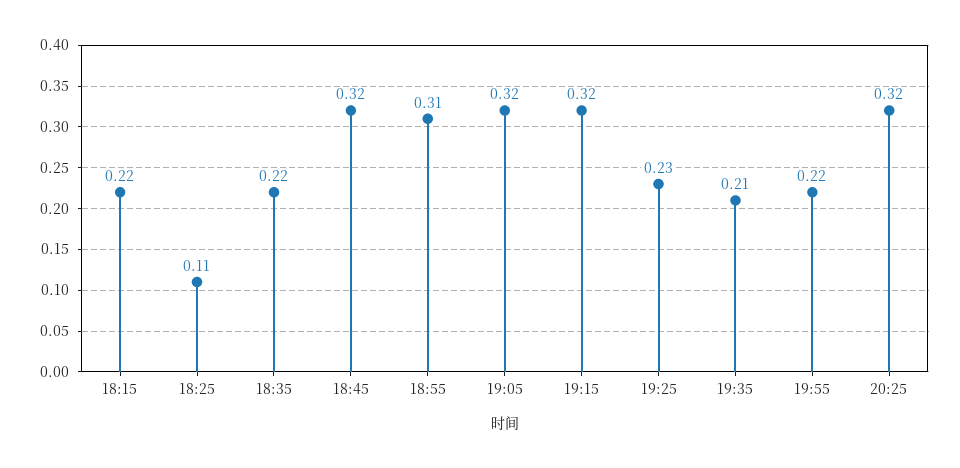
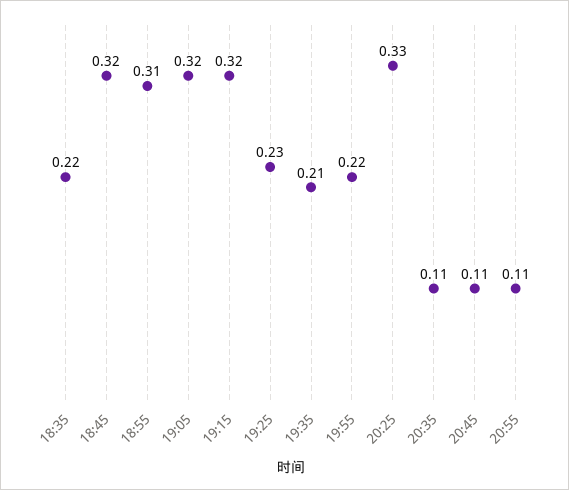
18:15: 0.22 -> none
18:25: 0.11 -> none
20:25: 0.32 -> 0.33
20:35: none -> 0.11
20:45: none -> 0.11
20:55: none -> 0.11

